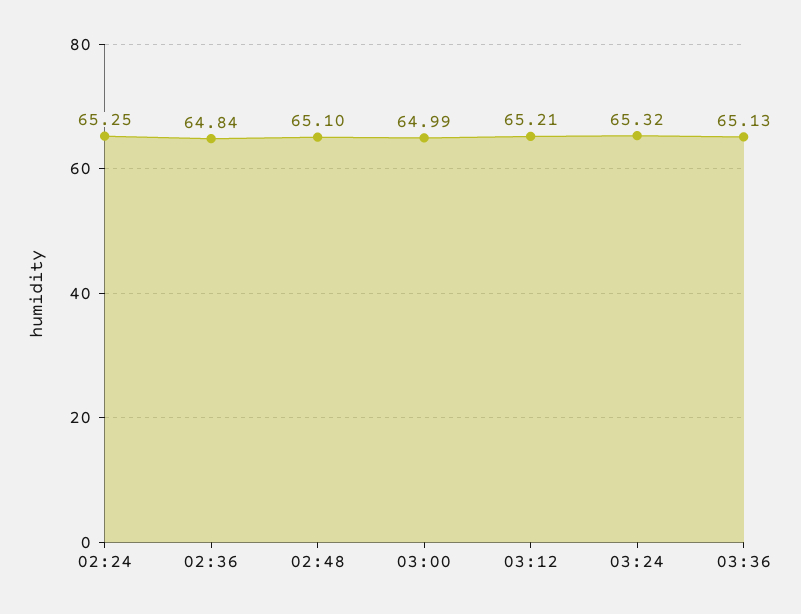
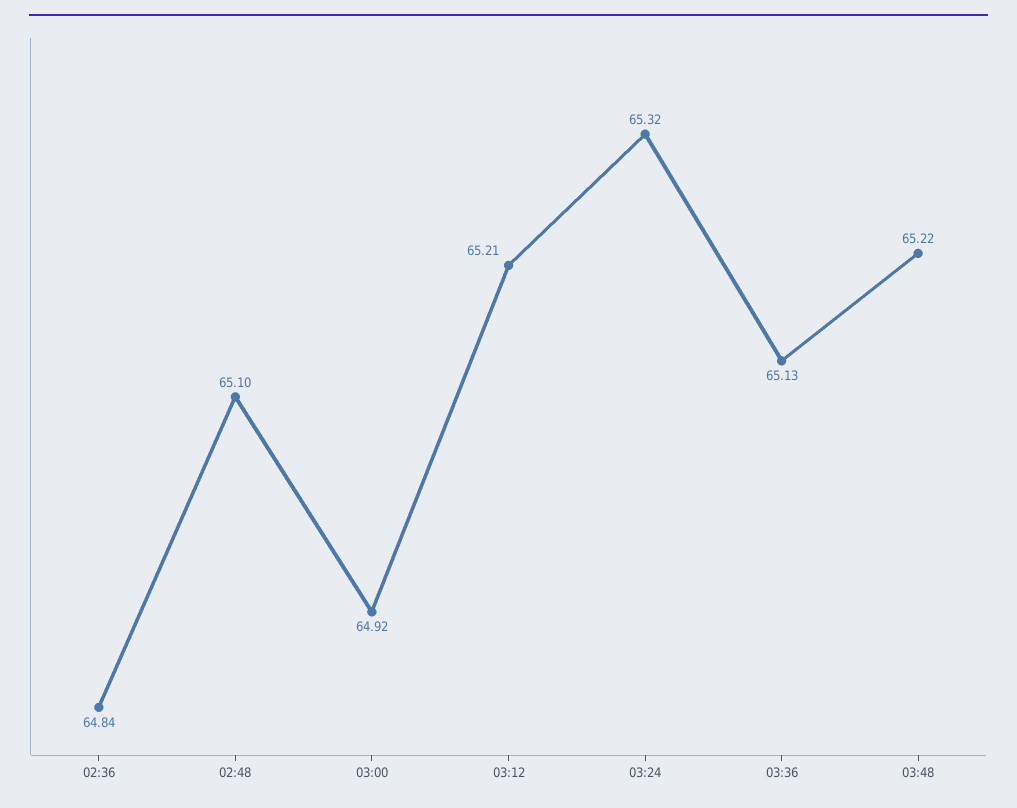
02:24: 65.25 -> none
03:00: 64.99 -> 64.92
03:48: none -> 65.22

